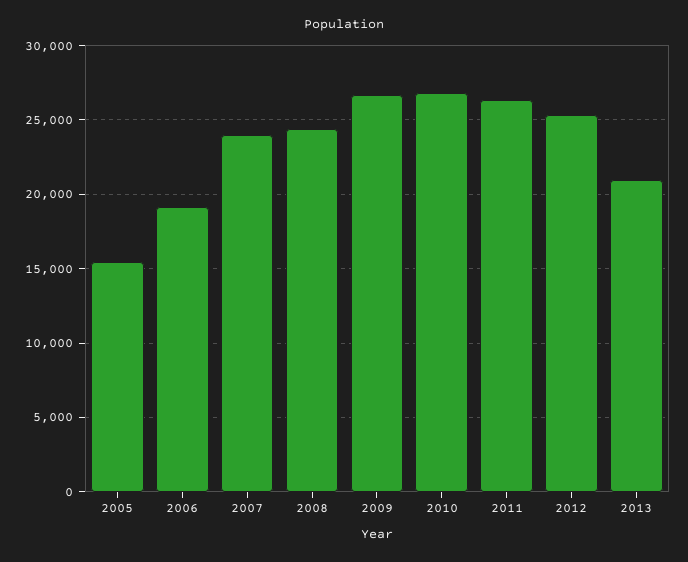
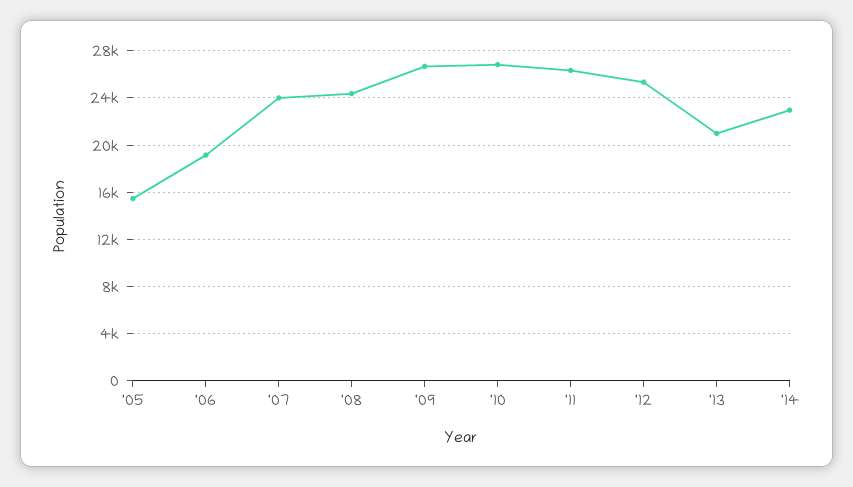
'14: none -> 23000

